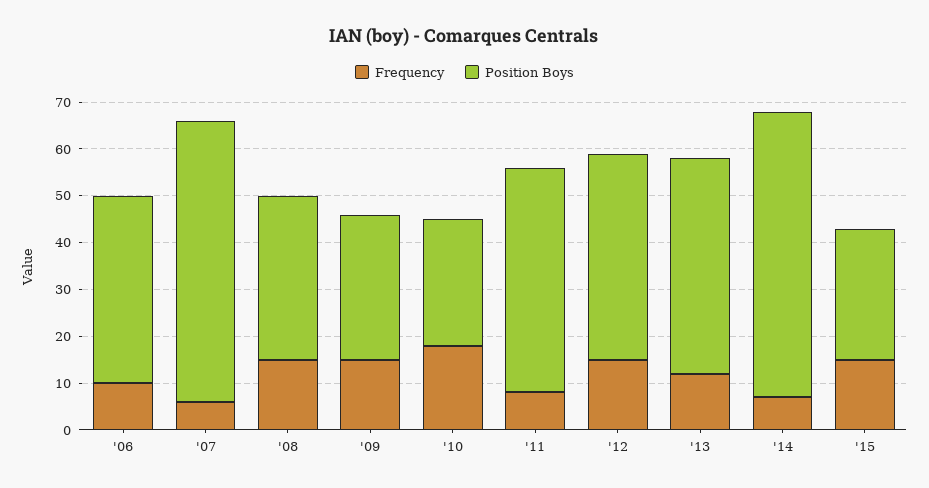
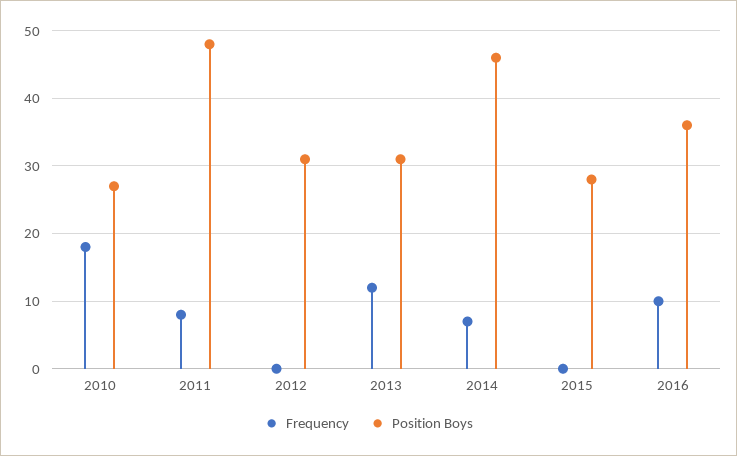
Frequency, '06: 10 -> none
Position Boys, '06: 40 -> none
Frequency, '07: 5 -> none
Position Boys, '07: 60 -> none
Frequency, '08: 15 -> none
Position Boys, '08: 35 -> none
Frequency, '09: 15 -> none
Position Boys, '09: 30 -> none
Frequency, '12: 15 -> 0
Position Boys, '12: 45 -> 31
Position Boys, '13: 45 -> 31
Position Boys, '14: 60 -> 46
Frequency, '15: 15 -> 0
Frequency, 2016: none -> 10
Position Boys, 2016: none -> 36

